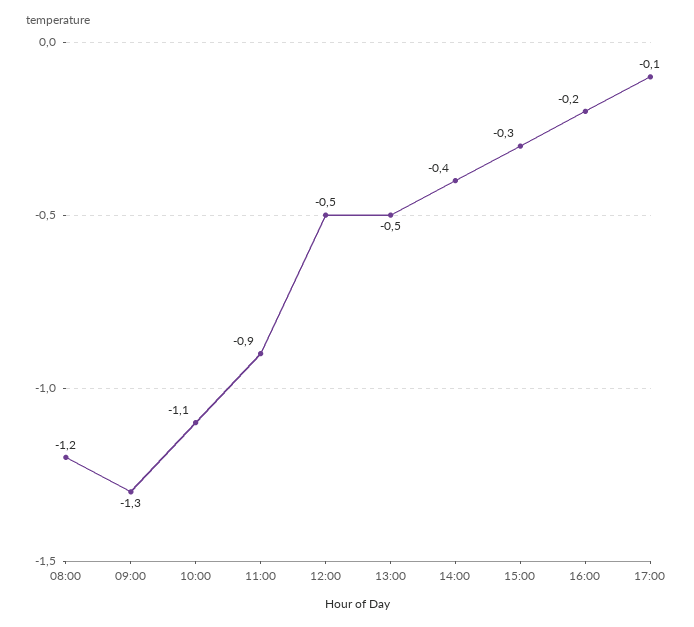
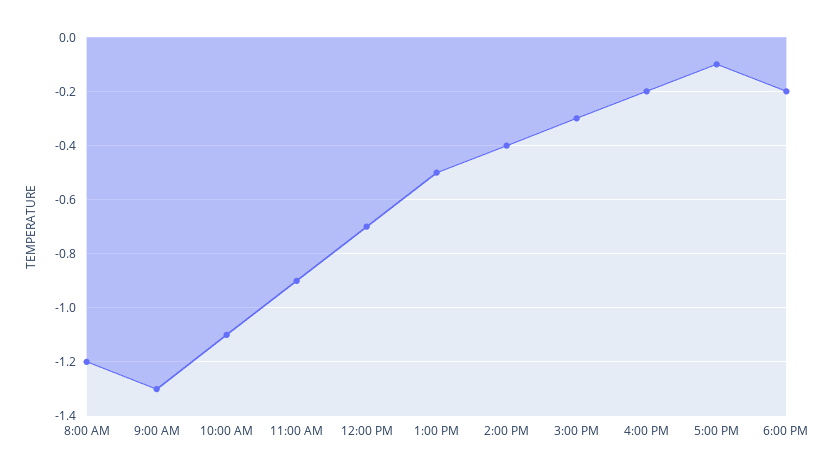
12:00: -0.5 -> -0.7
6:00 PM: none -> -0.2

